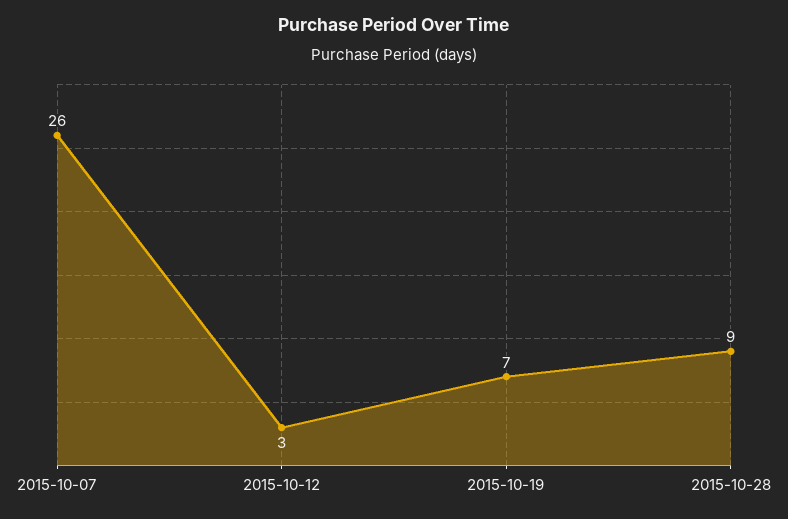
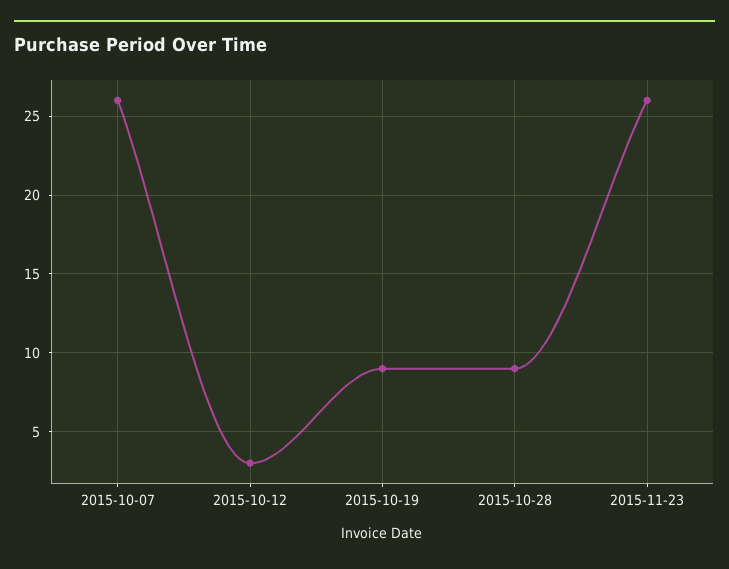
2015-10-19: 7 -> 9
2015-11-23: none -> 26

